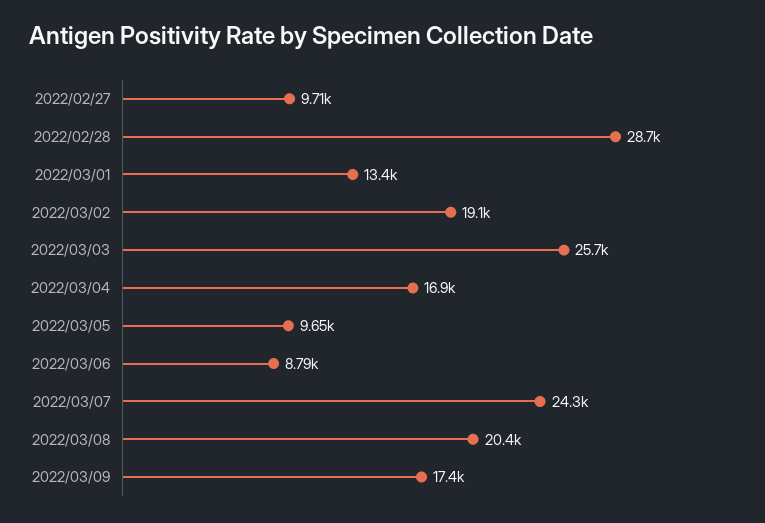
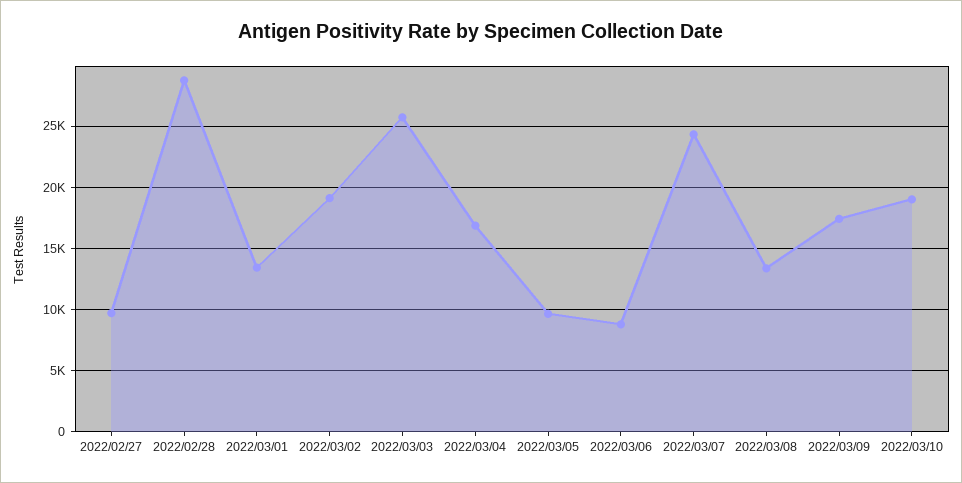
2022/03/08: 20400 -> 13500
2022/03/10: none -> 19000

